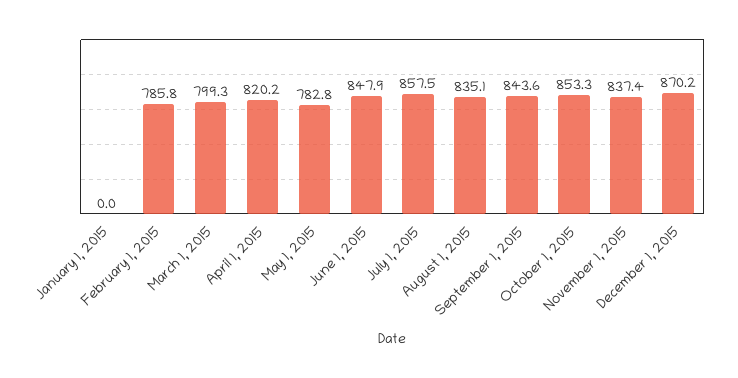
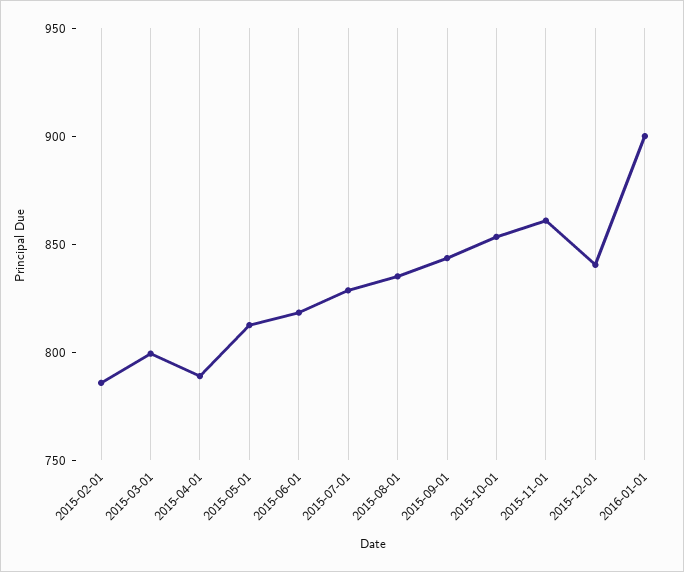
January 1, 2015: 0 -> none
April 1, 2015: 820.2 -> 790
May 1, 2015: 782.8 -> 810
June 1, 2015: 847.9 -> 820
July 1, 2015: 857.5 -> 830
November 1, 2015: 837.4 -> 860
December 1, 2015: 870.2 -> 840
2016-01-01: none -> 900

